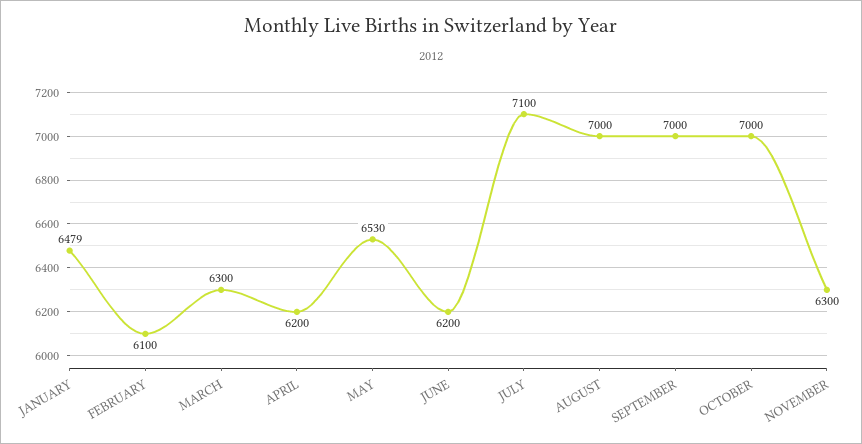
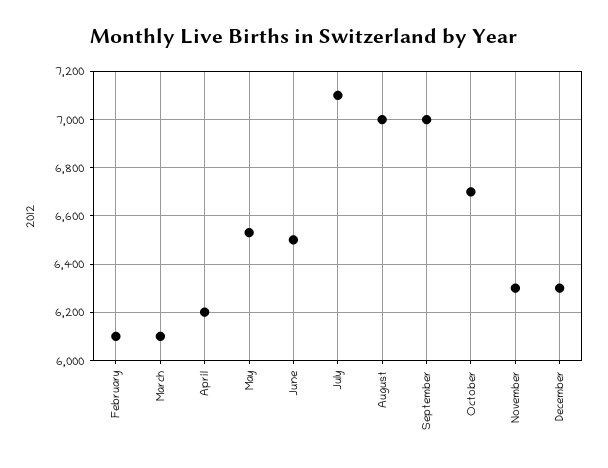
JANUARY: 6479 -> none
MARCH: 6300 -> 6100
JUNE: 6200 -> 6500
OCTOBER: 7000 -> 6700
December: none -> 6300

